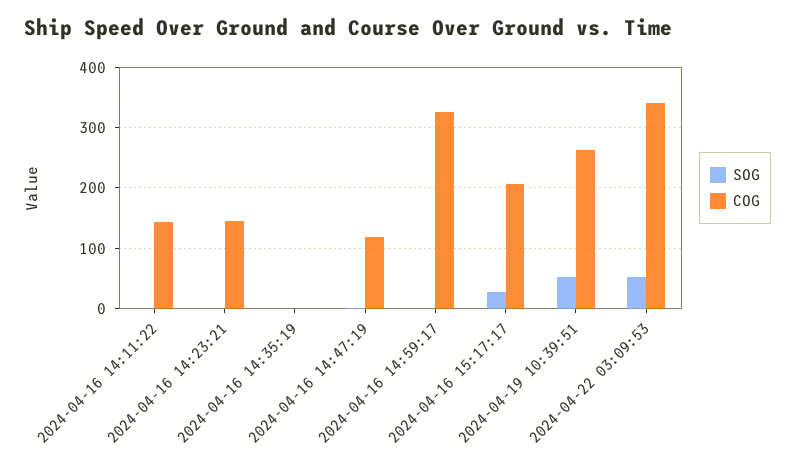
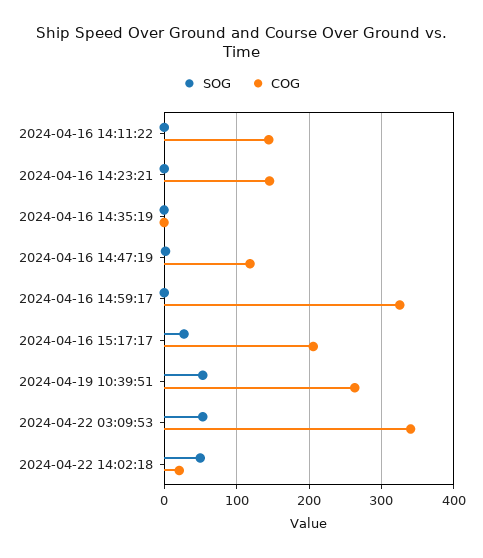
SOG, 2024-04-22 14:02:18: none -> 50
COG, 2024-04-22 14:02:18: none -> 20

